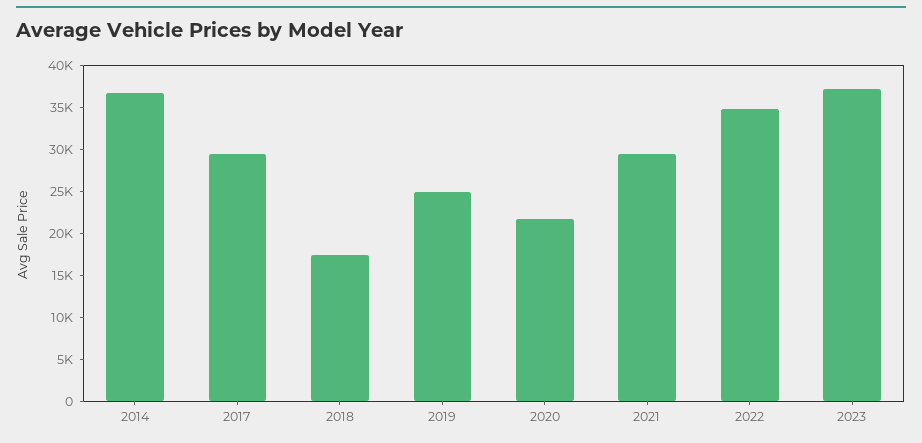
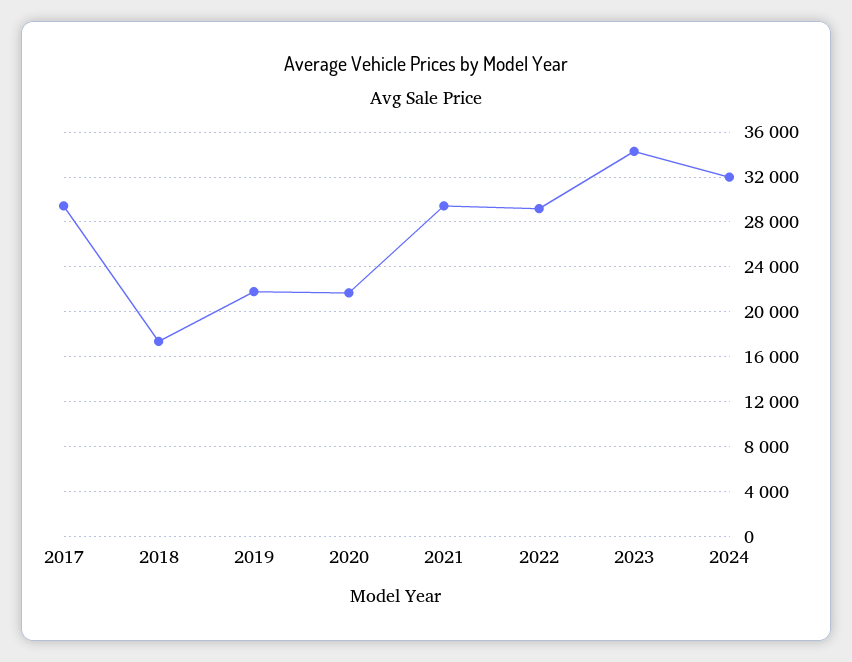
2014: 37000 -> none
2019: 25000 -> 22000
2022: 35000 -> 29000
2023: 37000 -> 34000
2024: none -> 32000

